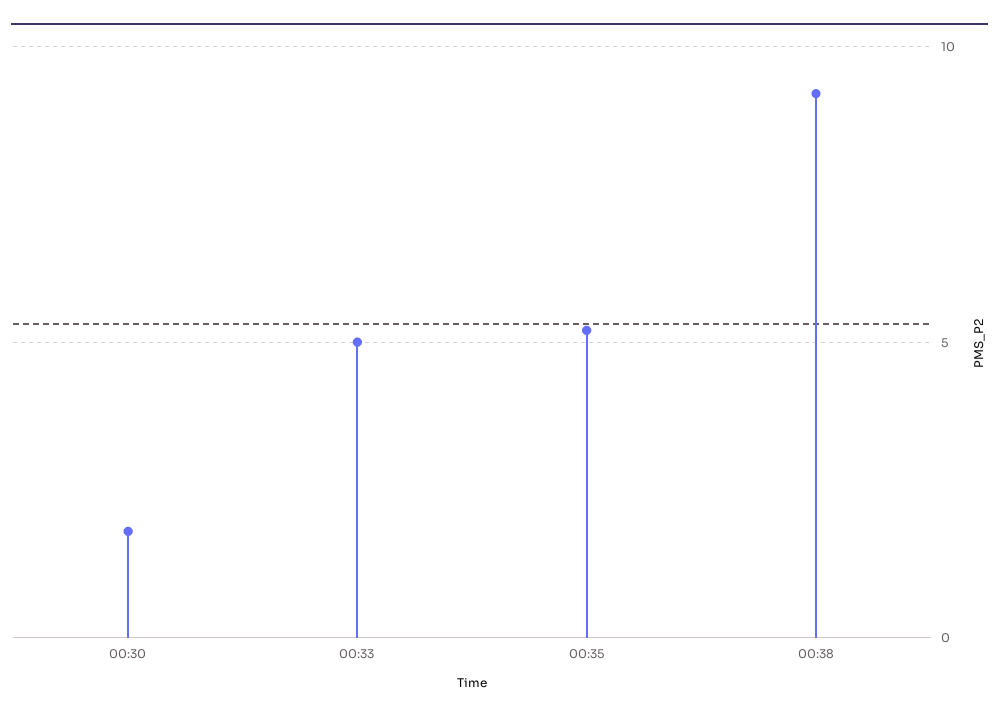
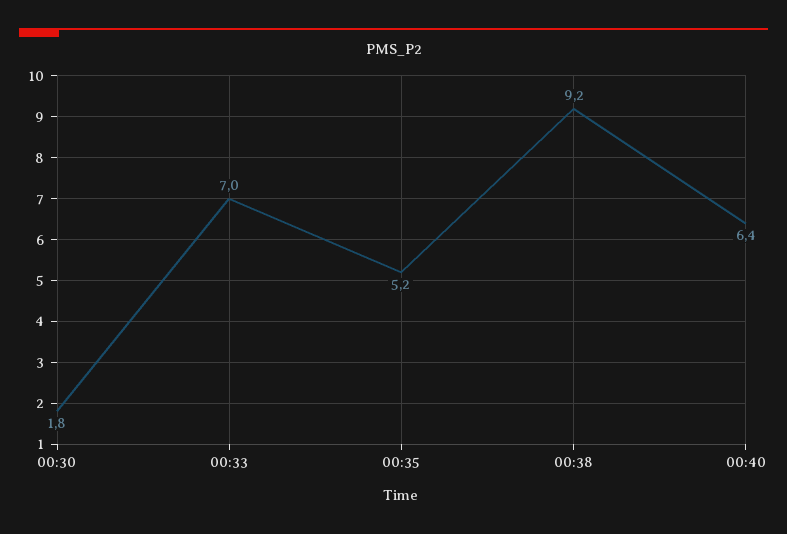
00:33: 5 -> 7
00:40: none -> 6.4

